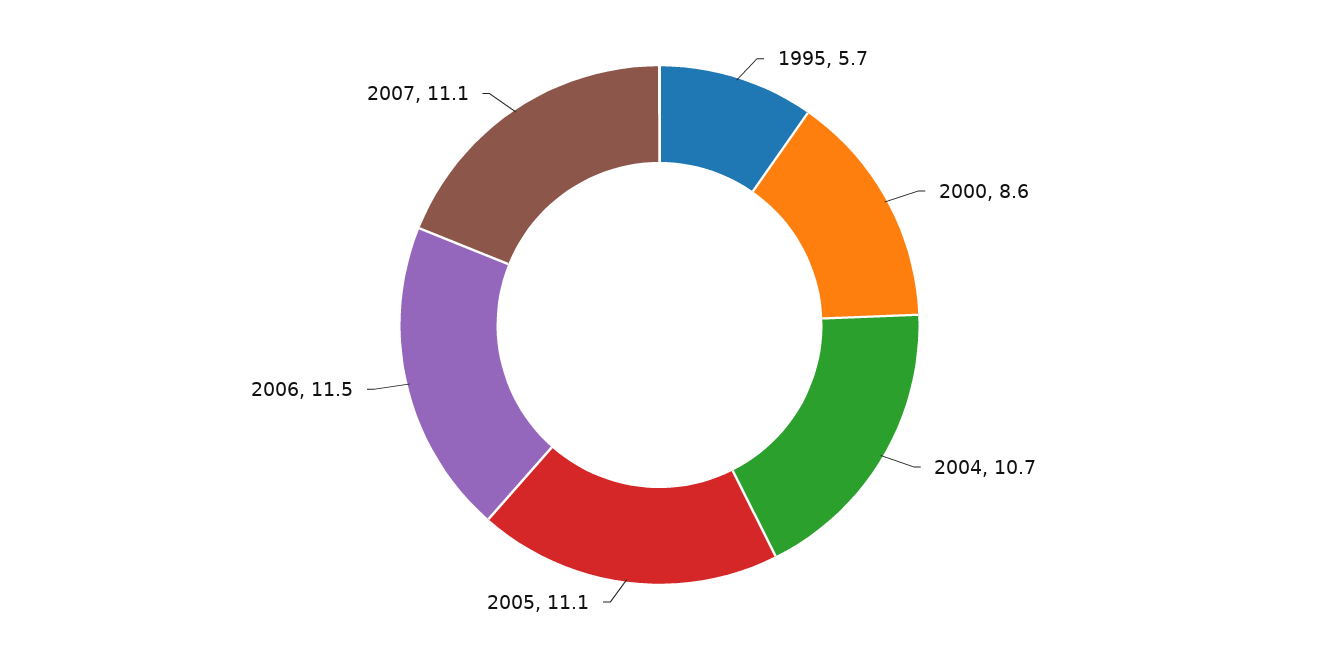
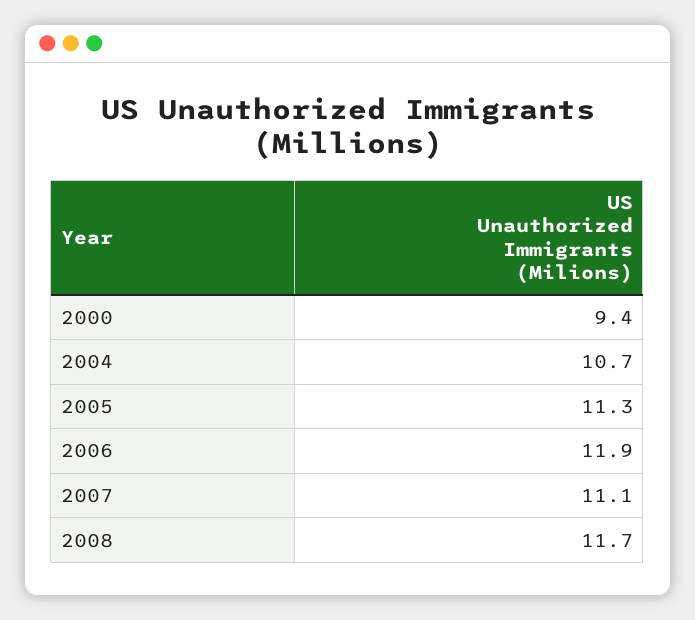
1995: 5.7 -> none
2000: 8.6 -> 9.4
2005: 11.1 -> 11.3
2006: 11.5 -> 11.9
2008: none -> 11.7

